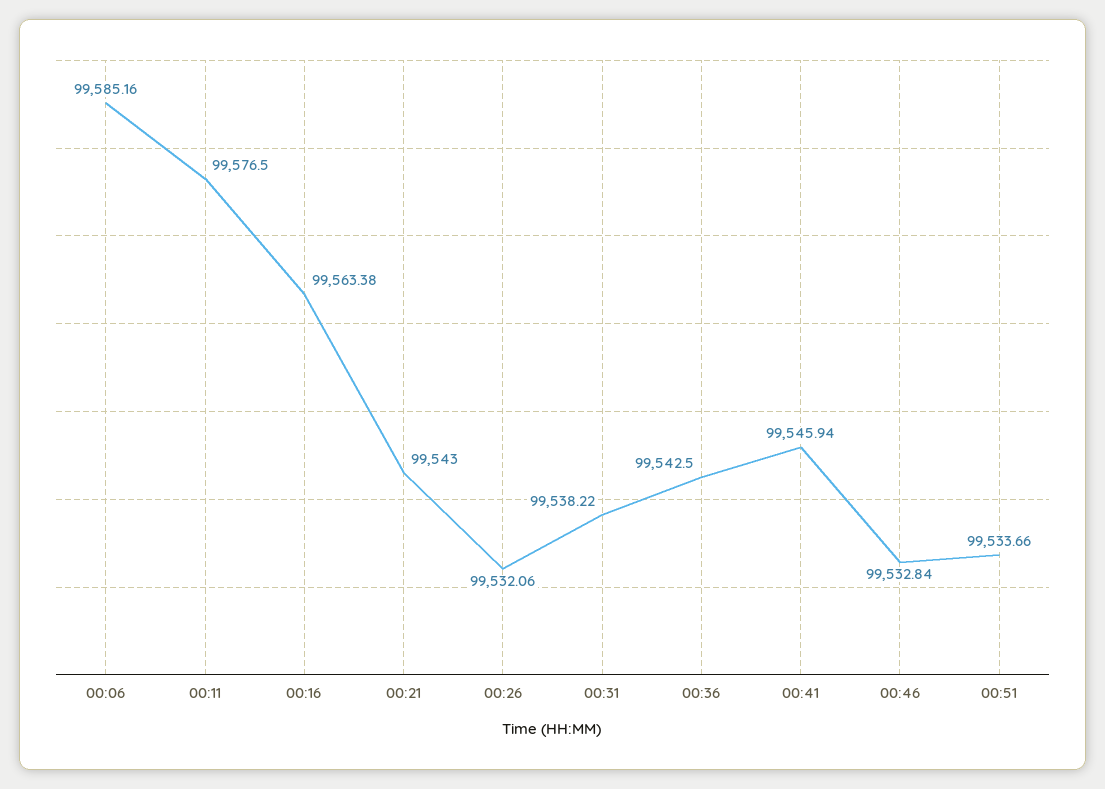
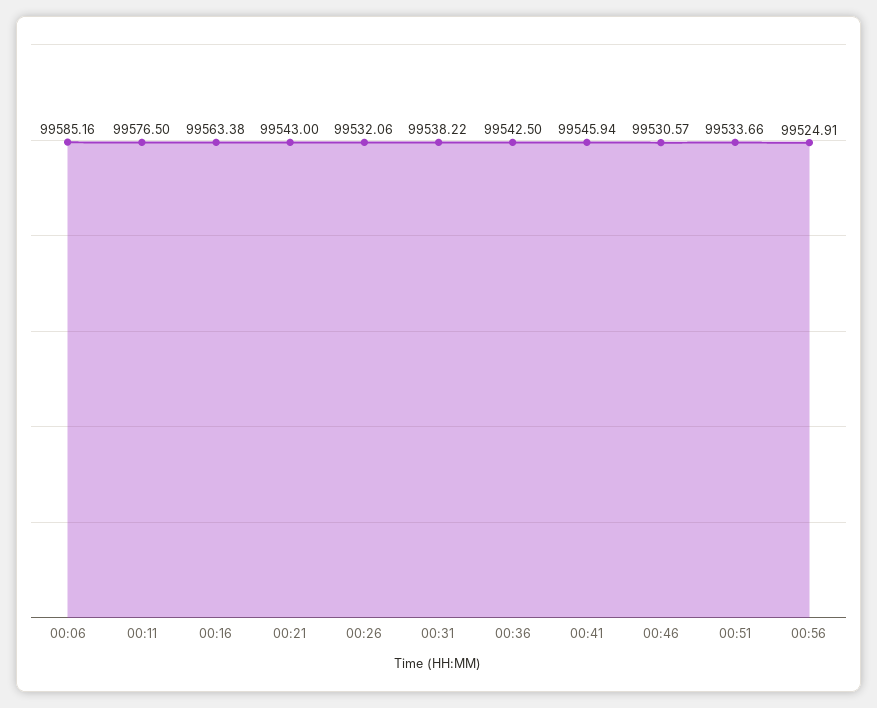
00:46: 99532.84 -> 99530.57
00:56: none -> 99524.91

